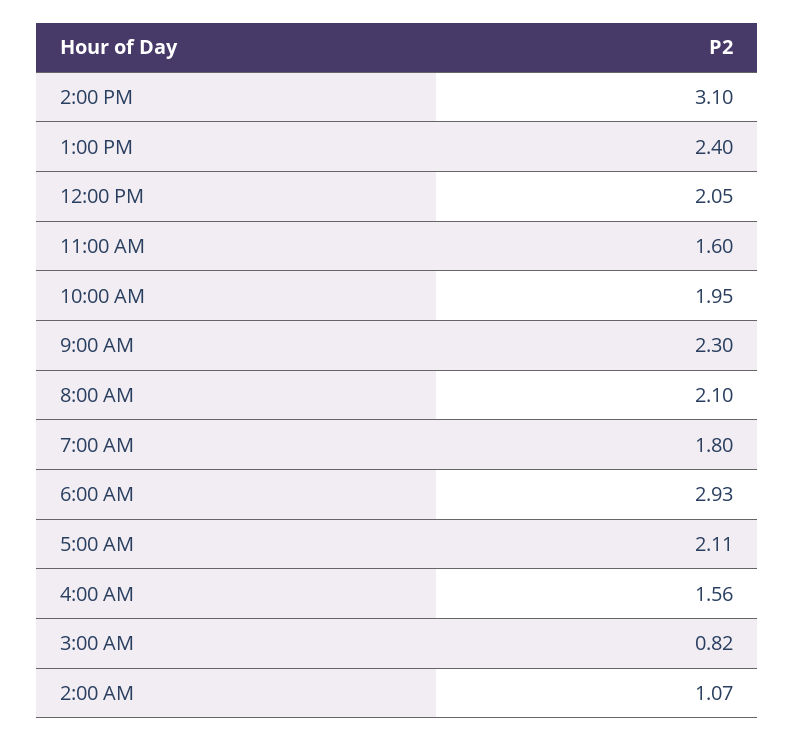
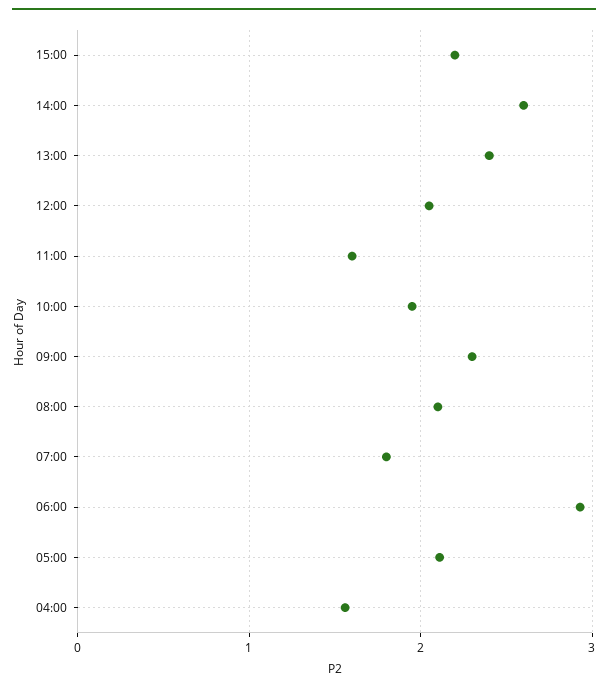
2:00 PM: 3.1 -> 2.6
3:00 AM: 0.82 -> none
2:00 AM: 1.07 -> none
15:00: none -> 2.2

